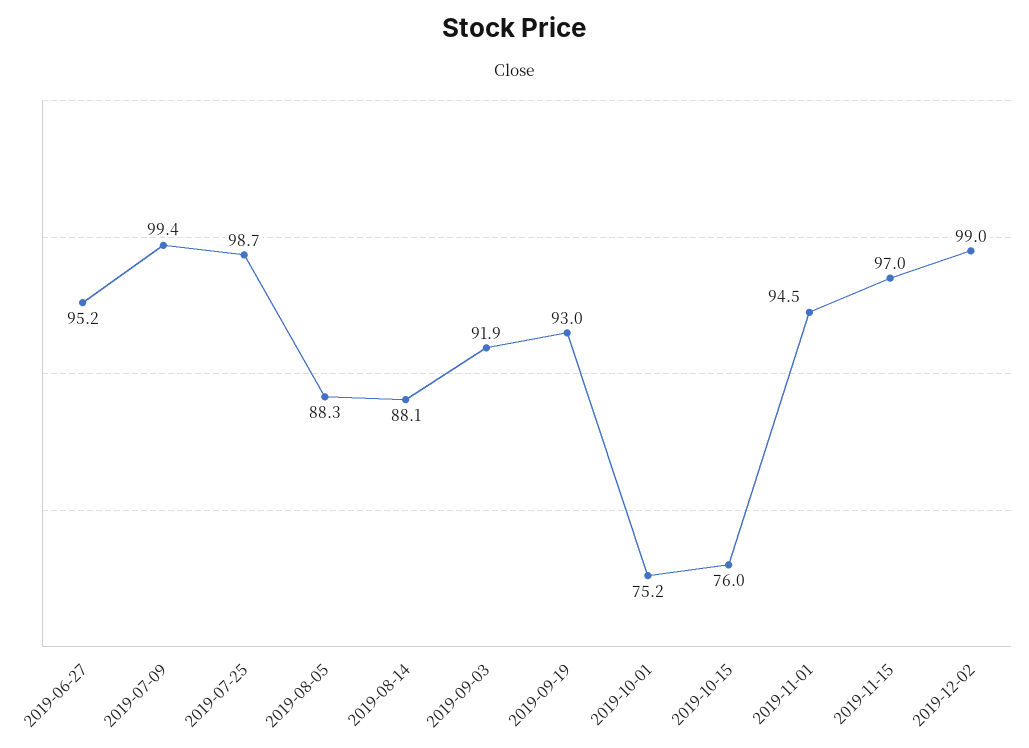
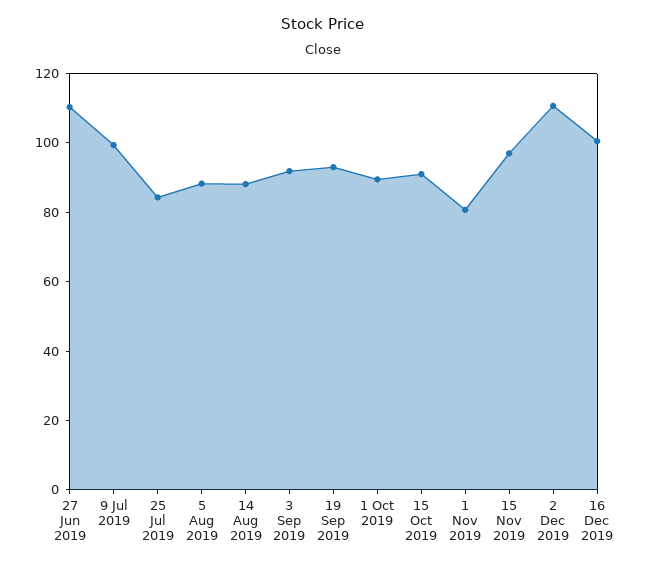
2019-06-27: 95.2 -> 110
2019-07-25: 98.7 -> 85
2019-10-01: 75.2 -> 90
2019-10-15: 76 -> 90
2019-11-01: 94.5 -> 80
2019-12-02: 99 -> 110
16 Dec 2019: none -> 100

